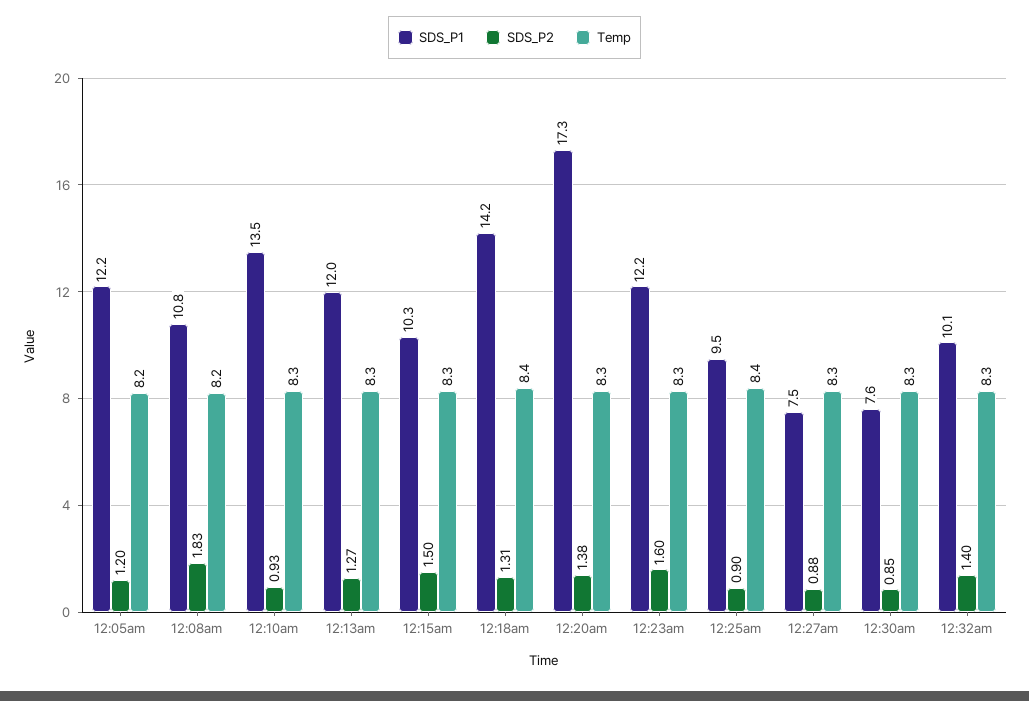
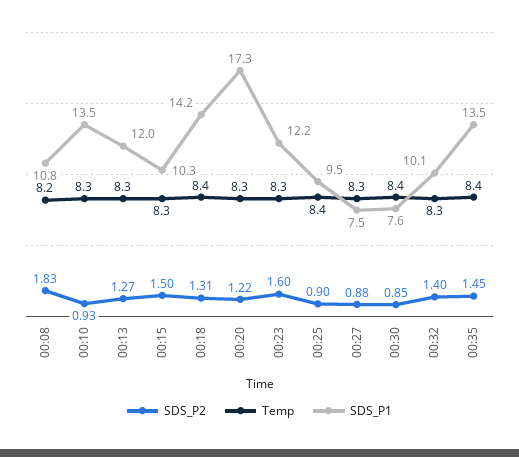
SDS_P1, 12:05am: 12.2 -> none
SDS_P2, 12:05am: 1.2 -> none
Temp, 12:05am: 8.2 -> none
SDS_P2, 12:20am: 1.38 -> 1.22
Temp, 12:30am: 8.3 -> 8.4
SDS_P2, 00:35: none -> 1.45
Temp, 00:35: none -> 8.4
SDS_P1, 00:35: none -> 13.5

